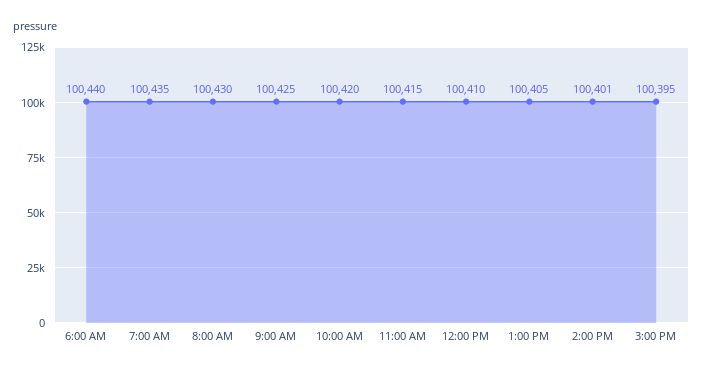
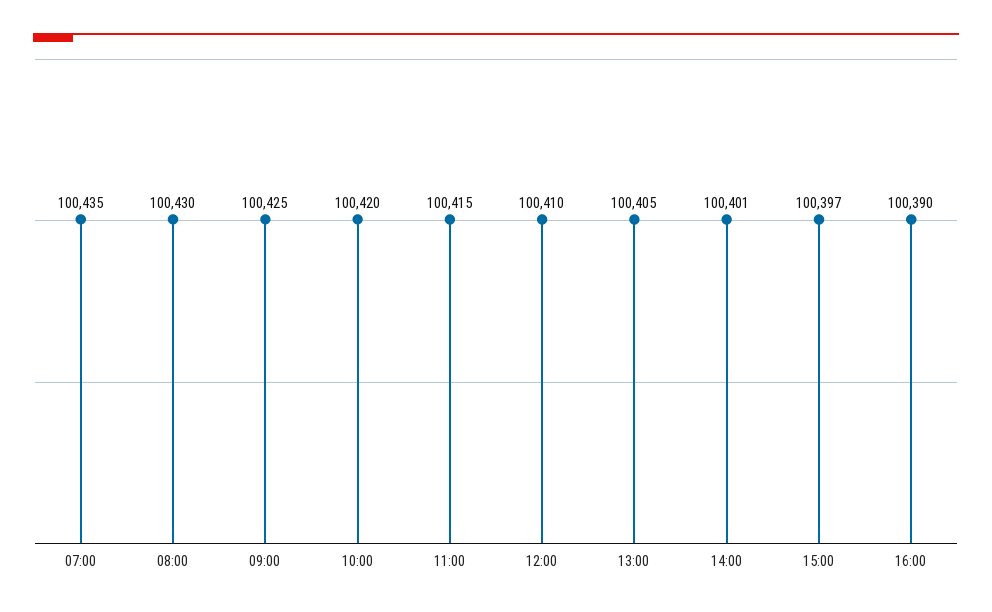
6:00 AM: 100440 -> none
3:00 PM: 100395 -> 100397
16:00: none -> 100390

